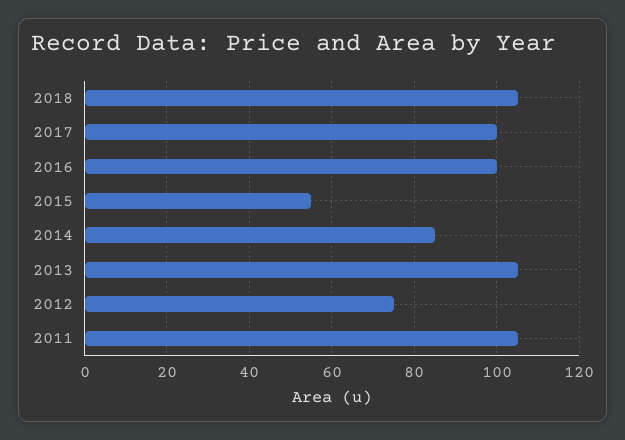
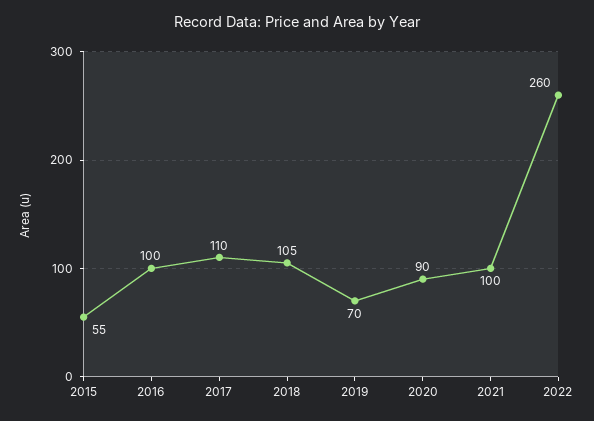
2017: 100 -> 110
2014: 85 -> none
2013: 105 -> none
2012: 75 -> none
2011: 105 -> none
2019: none -> 70
2020: none -> 90
2021: none -> 100
2022: none -> 260

